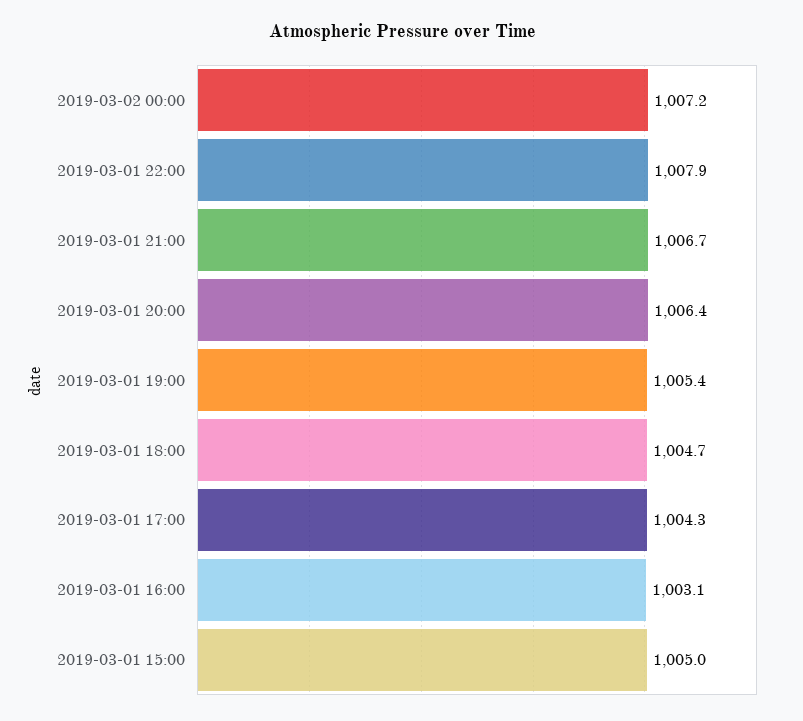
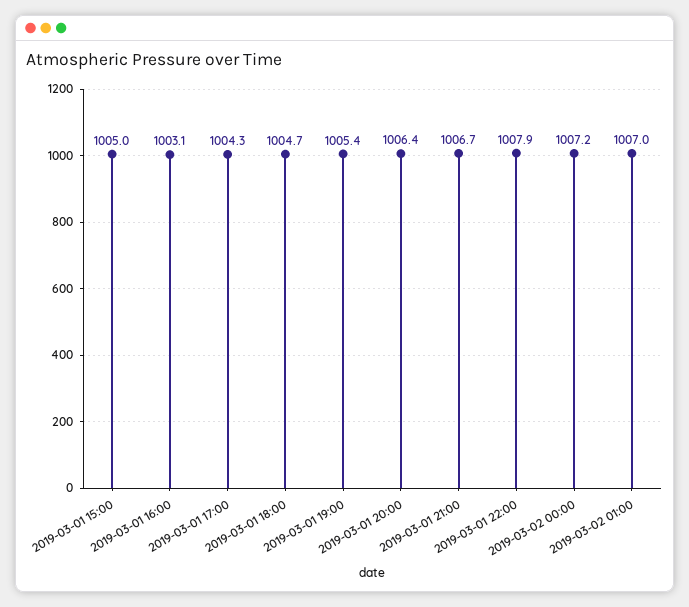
2019-03-02 01:00: none -> 1007

